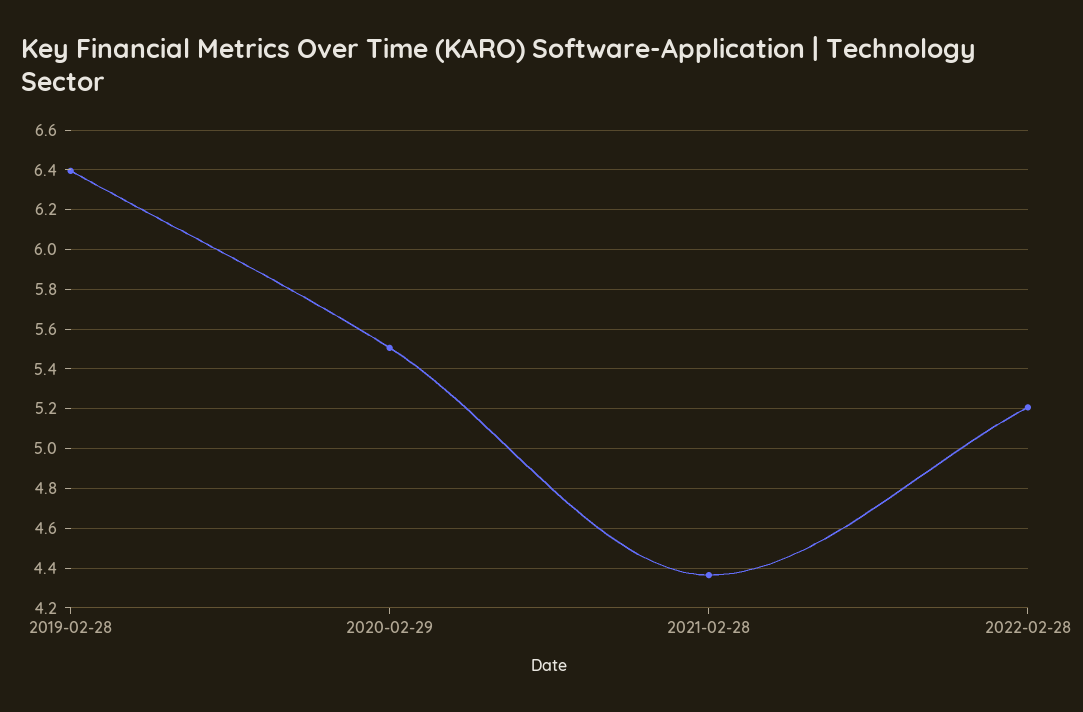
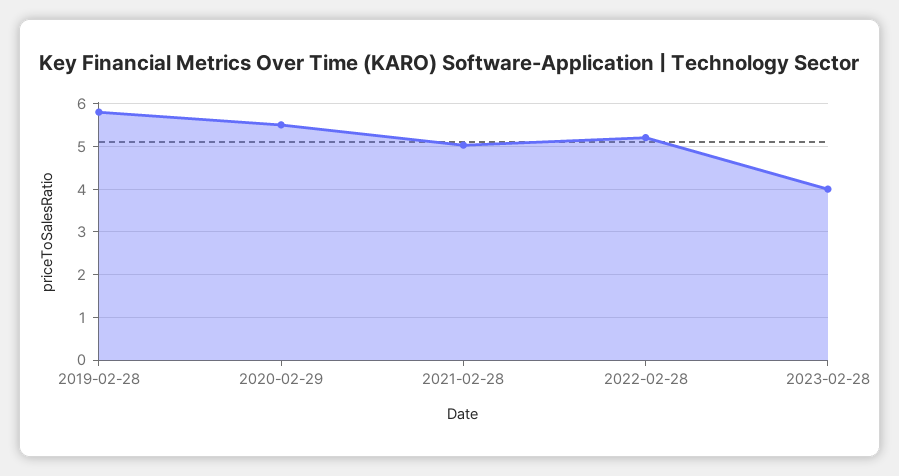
2019-02-28: 6.4 -> 5.8
2021-02-28: 4.35 -> 5
2023-02-28: none -> 4

